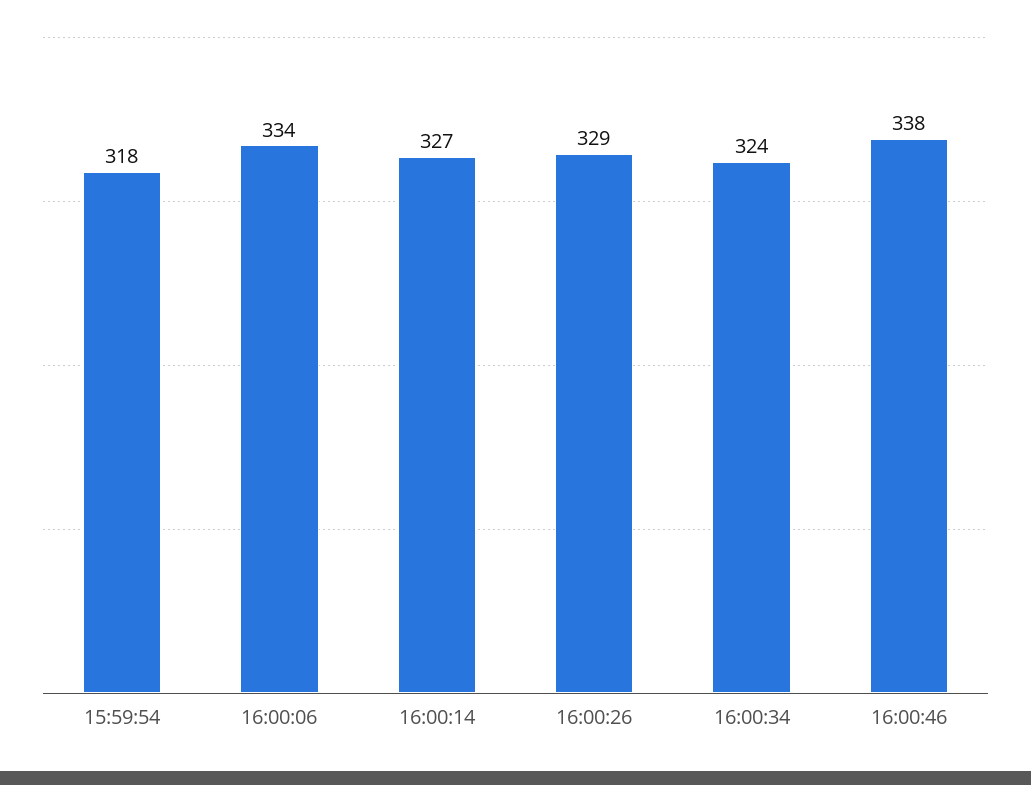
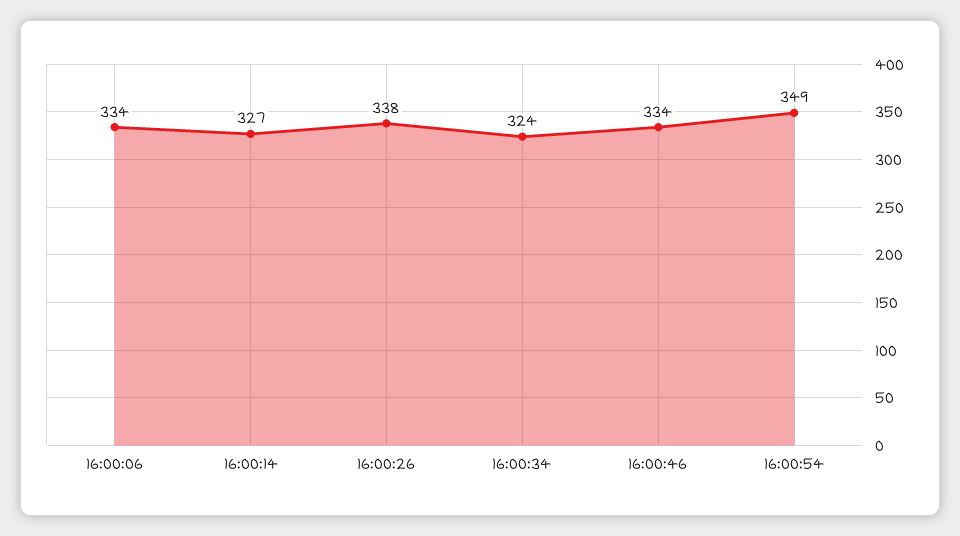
15:59:54: 318 -> none
16:00:26: 329 -> 338
16:00:46: 338 -> 334
16:00:54: none -> 349

